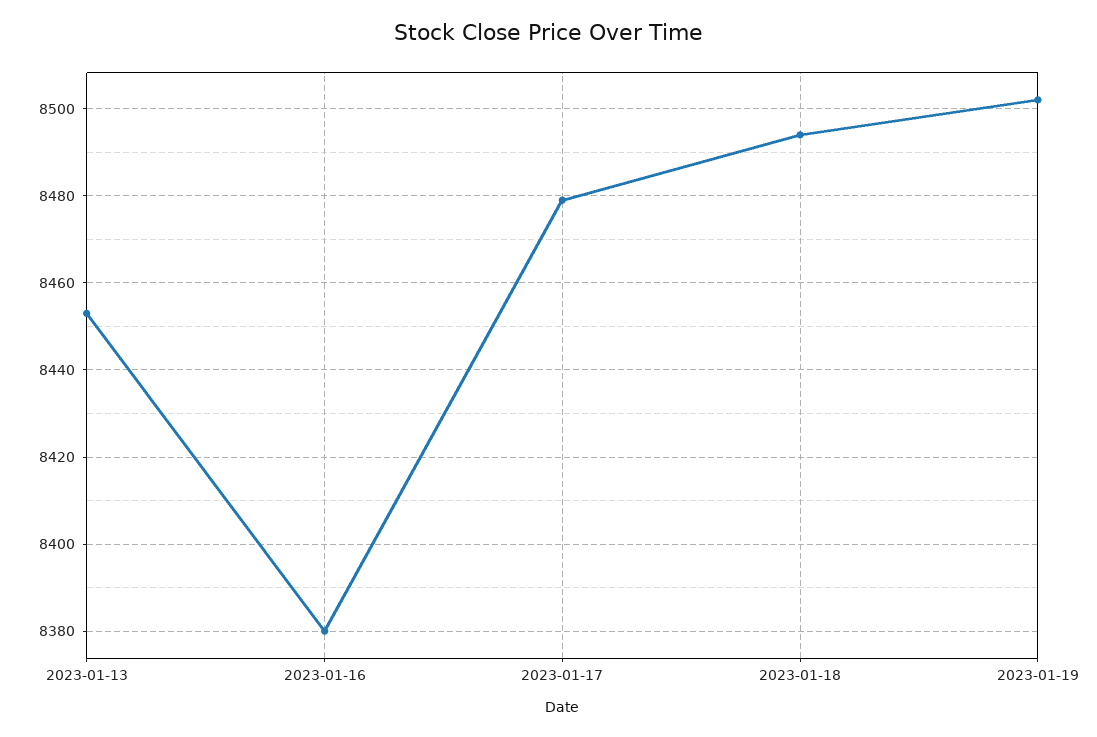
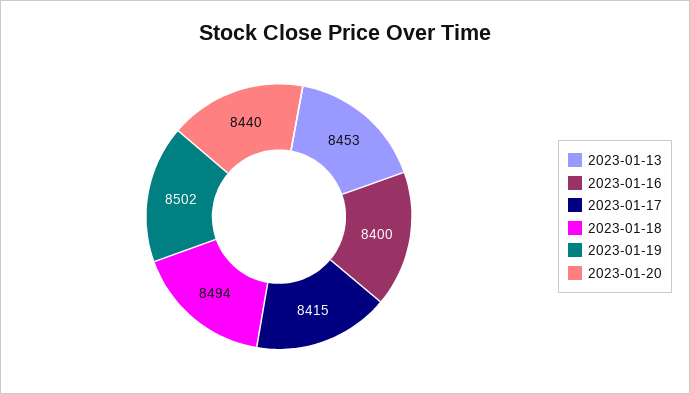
2023-01-16: 8380 -> 8400
2023-01-17: 8480 -> 8415
2023-01-20: none -> 8440

